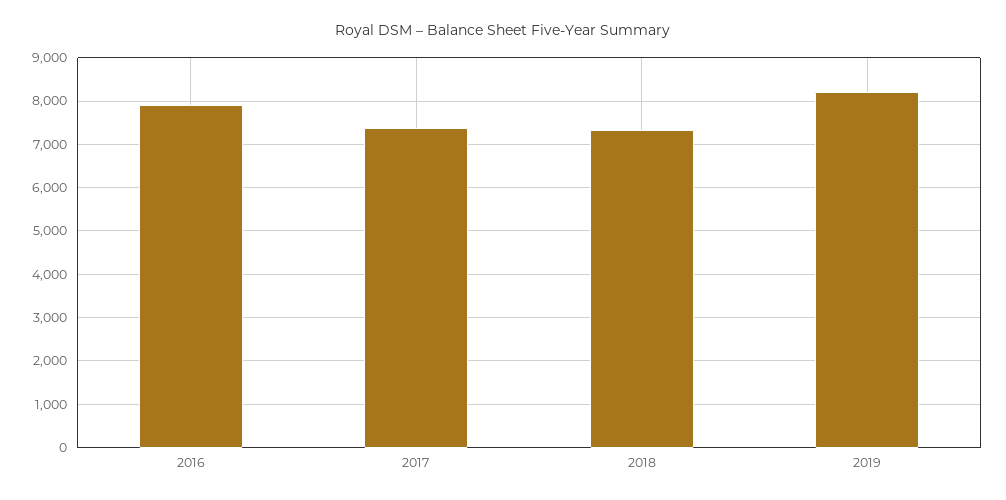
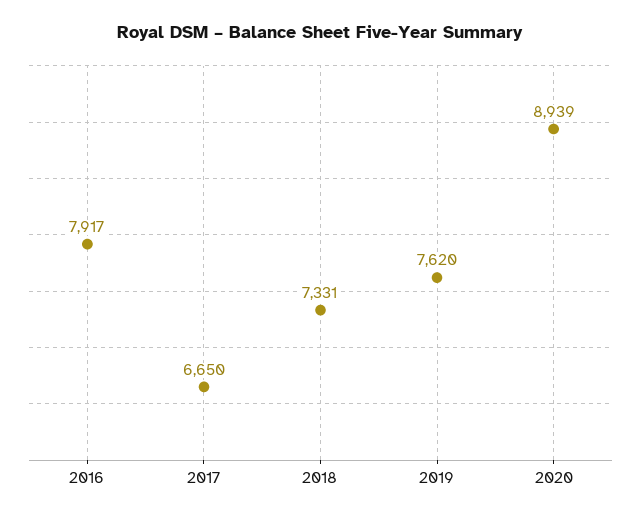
2017: 7400 -> 6650
2019: 8200 -> 7620
2020: none -> 8939

